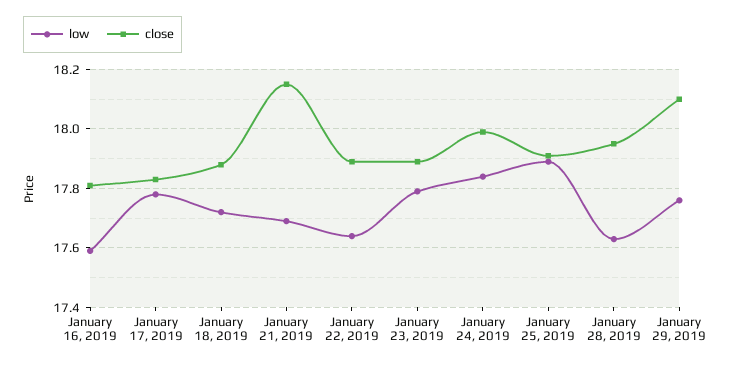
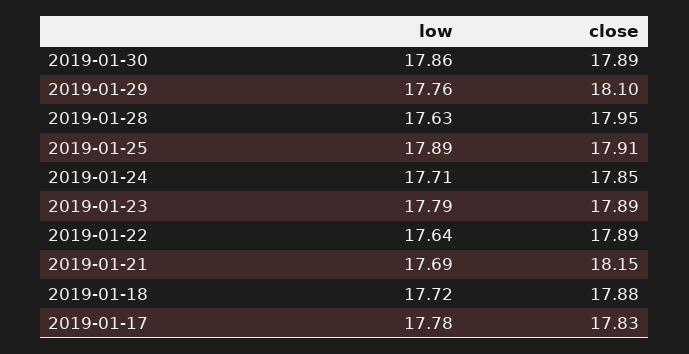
low, January 16, 2019: 17.6 -> none
close, January 16, 2019: 17.8 -> none
low, January 24, 2019: 17.85 -> 17.71
close, January 24, 2019: 18 -> 17.85
low, 2019-01-30: none -> 17.86
close, 2019-01-30: none -> 17.89

